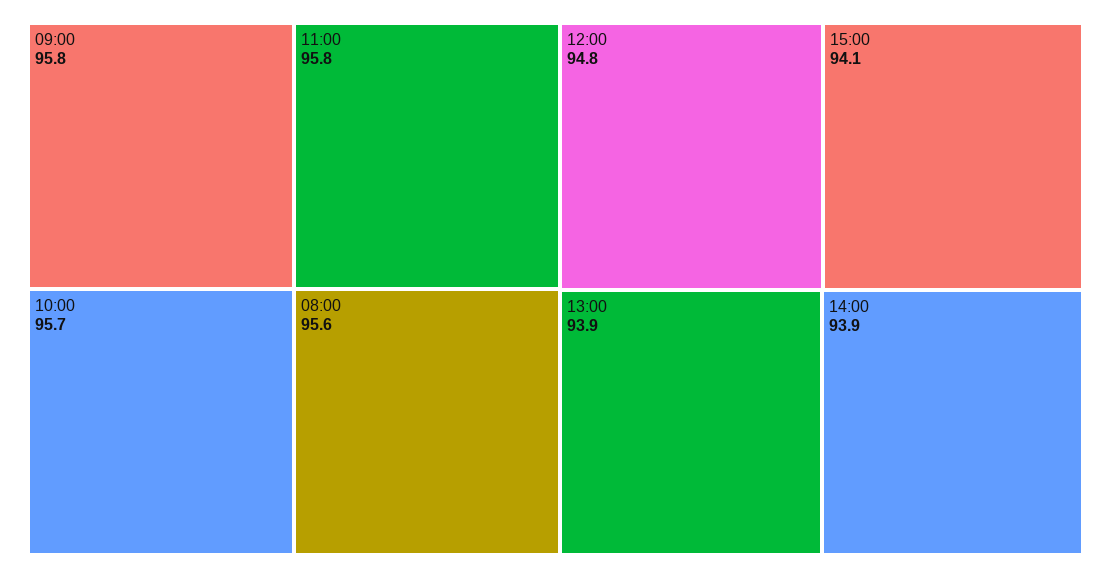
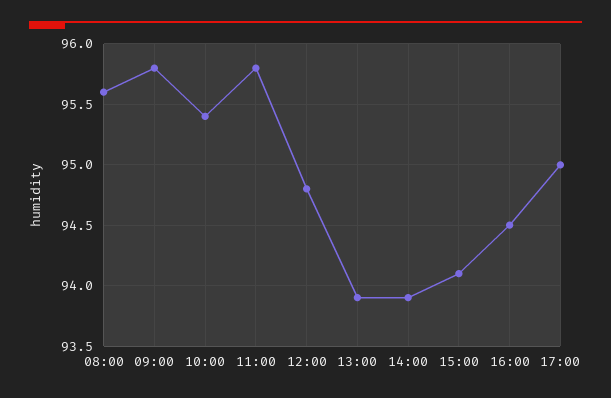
10:00: 95.7 -> 95.4
16:00: none -> 94.5
17:00: none -> 95

